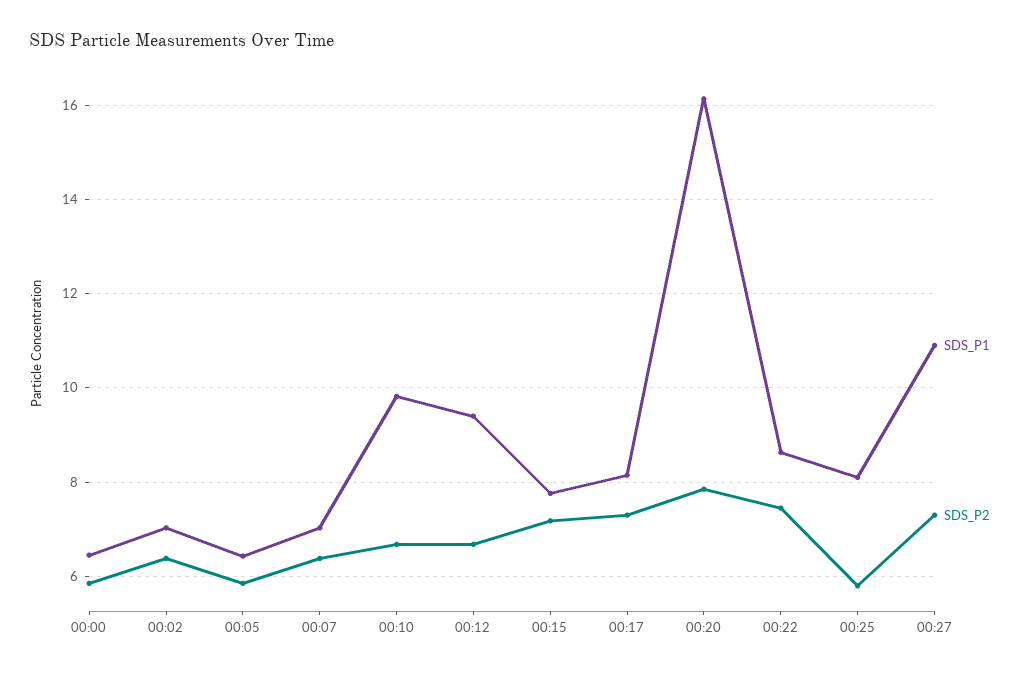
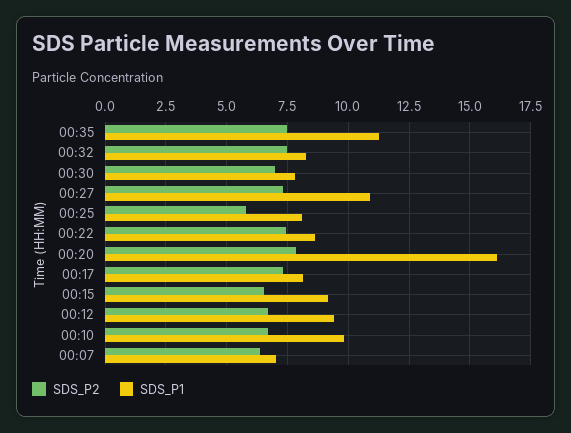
SDS_P1, 00:00: 6.4 -> none
SDS_P2, 00:00: 5.8 -> none
SDS_P1, 00:02: 7 -> none
SDS_P2, 00:02: 6.4 -> none
SDS_P1, 00:05: 6.4 -> none
SDS_P2, 00:05: 5.8 -> none
SDS_P1, 00:15: 7.8 -> 9.25
SDS_P2, 00:15: 7.2 -> 6.5
SDS_P2, 00:35: none -> 7.5
SDS_P1, 00:35: none -> 11.25
SDS_P2, 00:32: none -> 7.5
SDS_P1, 00:32: none -> 8.25
SDS_P2, 00:30: none -> 7
SDS_P1, 00:30: none -> 7.75

